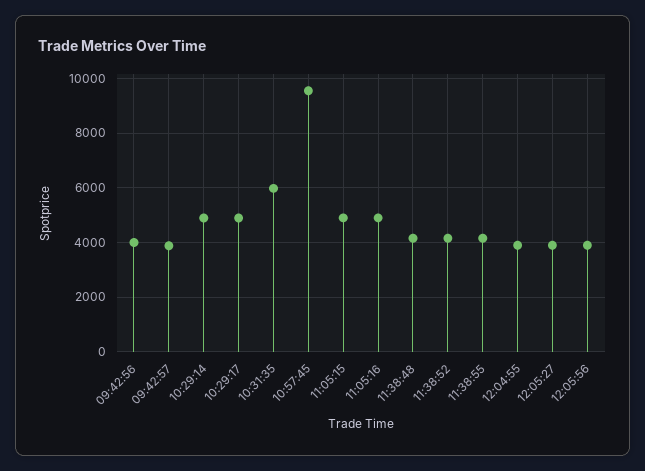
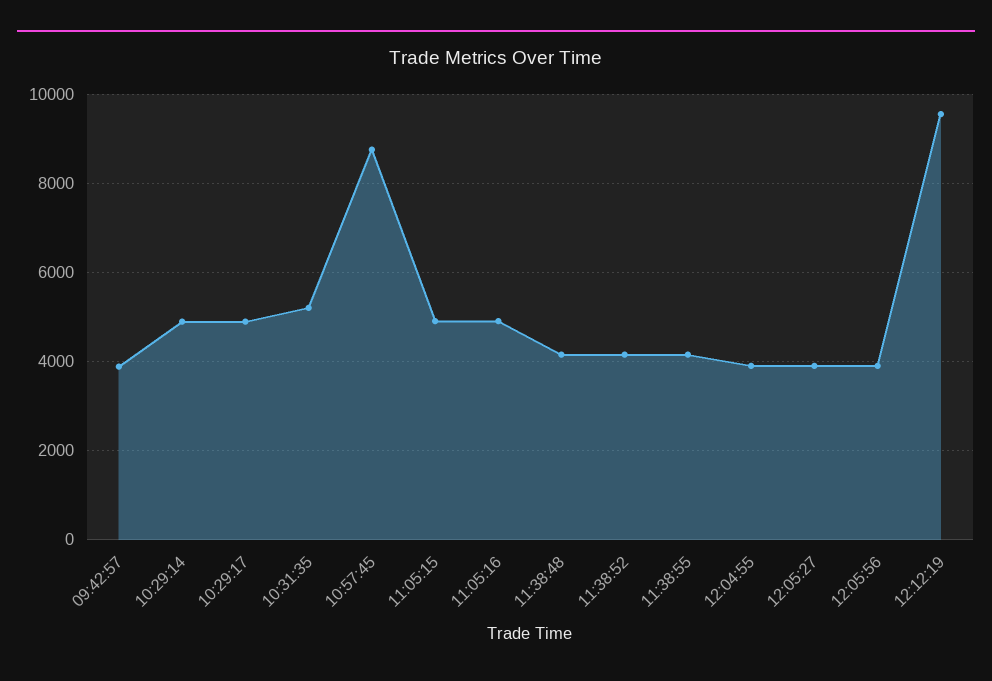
09:42:56: 4000 -> none
10:31:35: 6000 -> 5200
10:57:45: 9500 -> 8800
12:12:19: none -> 9600

